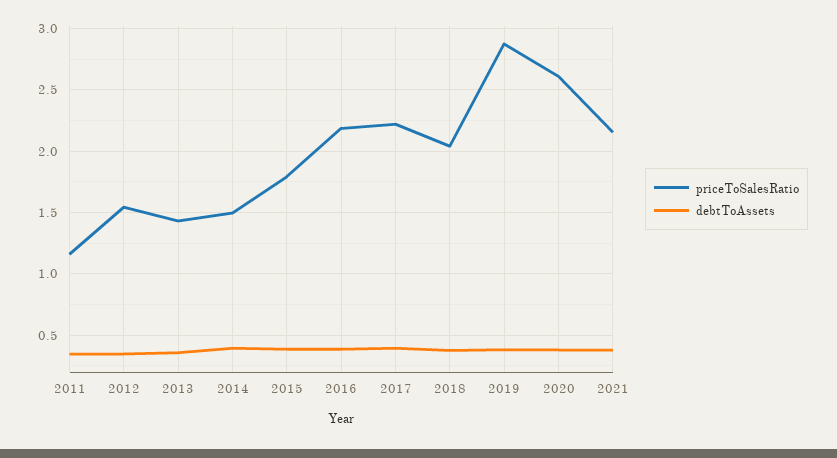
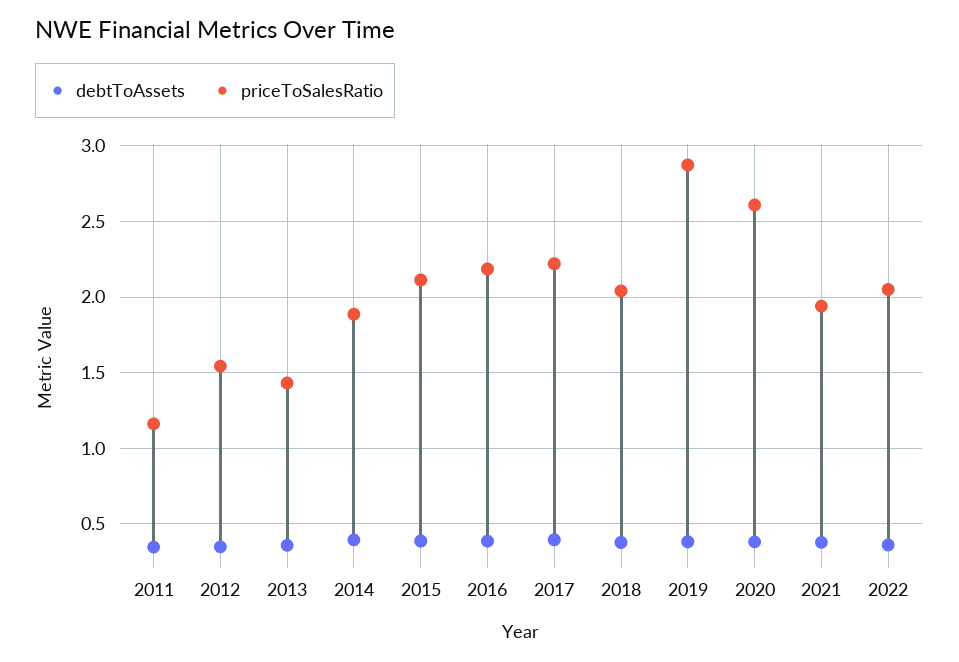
priceToSalesRatio, 2014: 1.5 -> 1.9
priceToSalesRatio, 2015: 1.8 -> 2.1
priceToSalesRatio, 2021: 2.15 -> 1.95
debtToAssets, 2022: none -> 0.35
priceToSalesRatio, 2022: none -> 2.05

